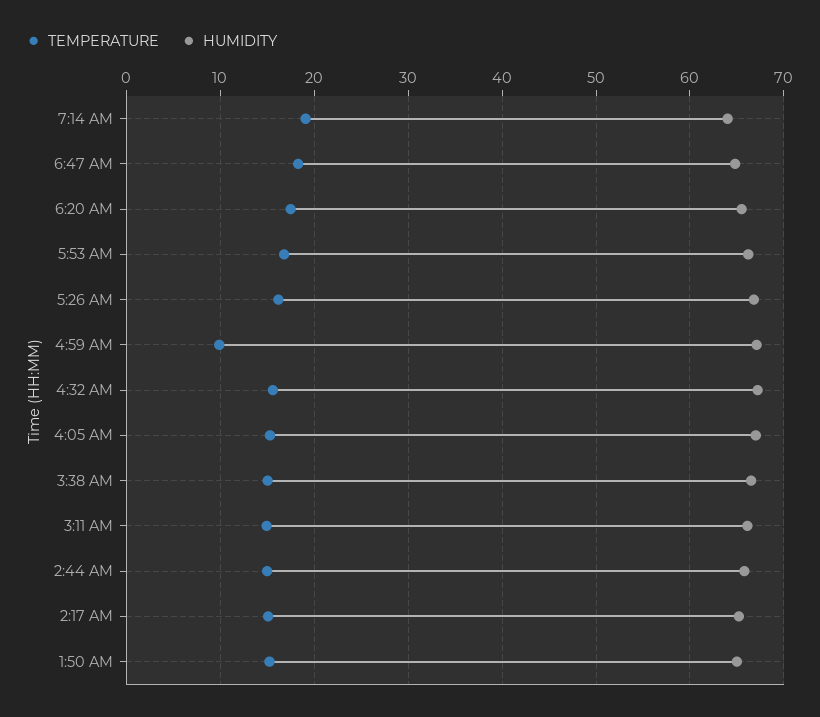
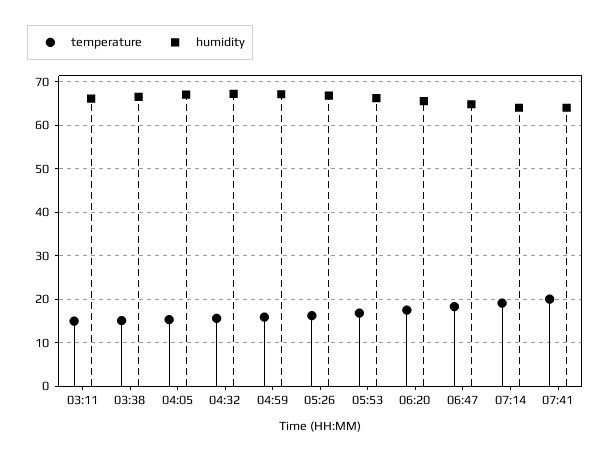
TEMPERATURE, 4:59 AM: 10 -> 16
TEMPERATURE, 2:44 AM: 15 -> none
HUMIDITY, 2:44 AM: 66 -> none
TEMPERATURE, 2:17 AM: 15 -> none
HUMIDITY, 2:17 AM: 65 -> none
TEMPERATURE, 1:50 AM: 15 -> none
HUMIDITY, 1:50 AM: 65 -> none
TEMPERATURE, 07:41: none -> 20
HUMIDITY, 07:41: none -> 64

